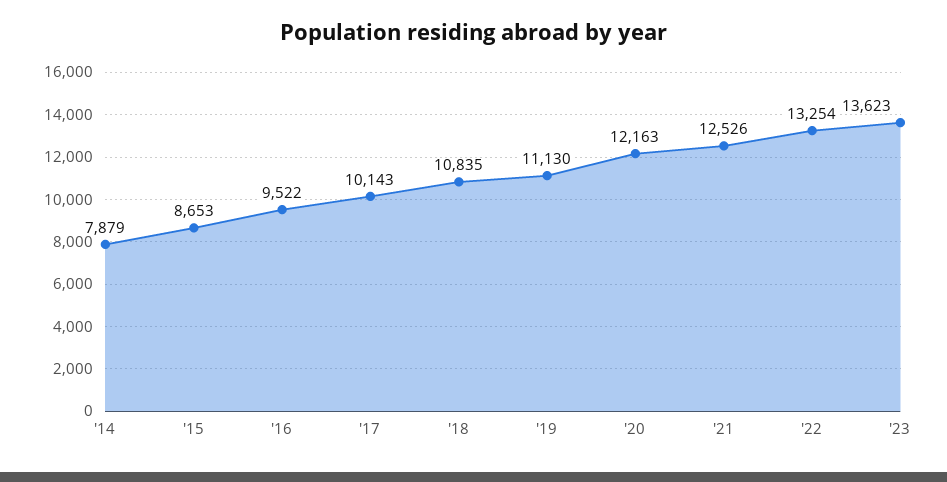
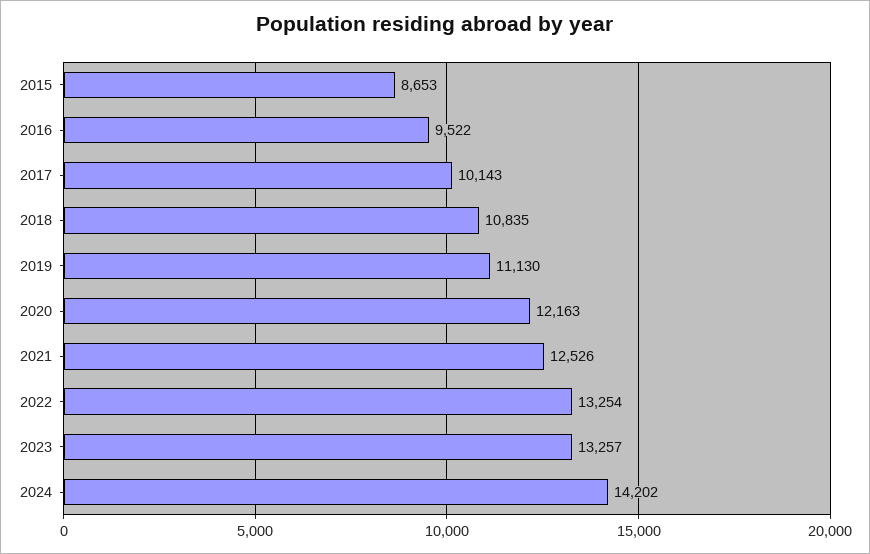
'14: 7879 -> none
'23: 13623 -> 13257
2024: none -> 14202

